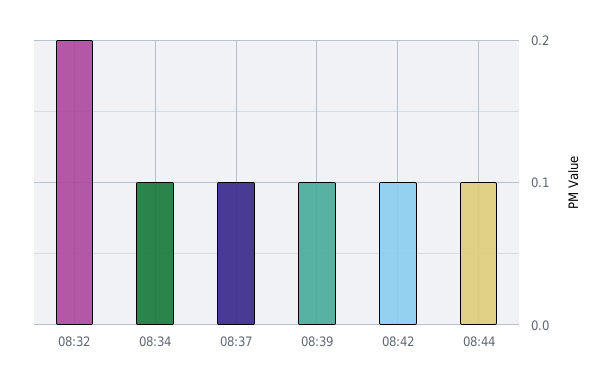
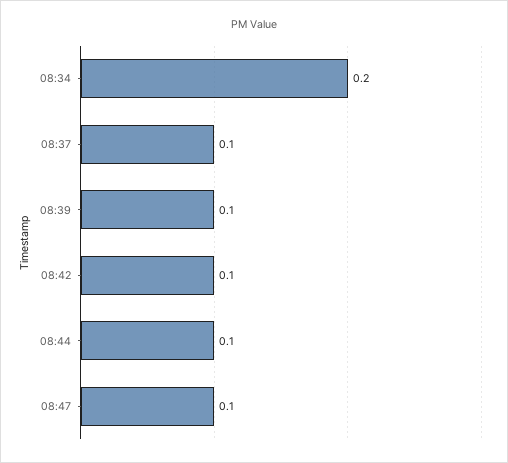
08:32: 0.2 -> none
08:34: 0.1 -> 0.2
08:47: none -> 0.1

